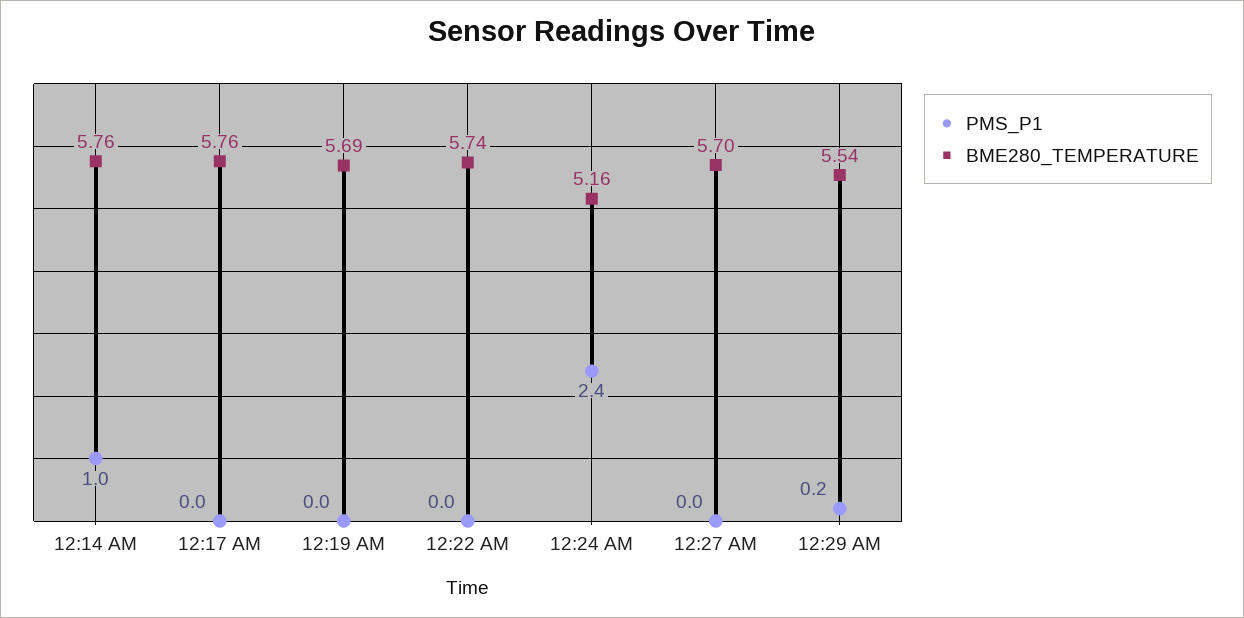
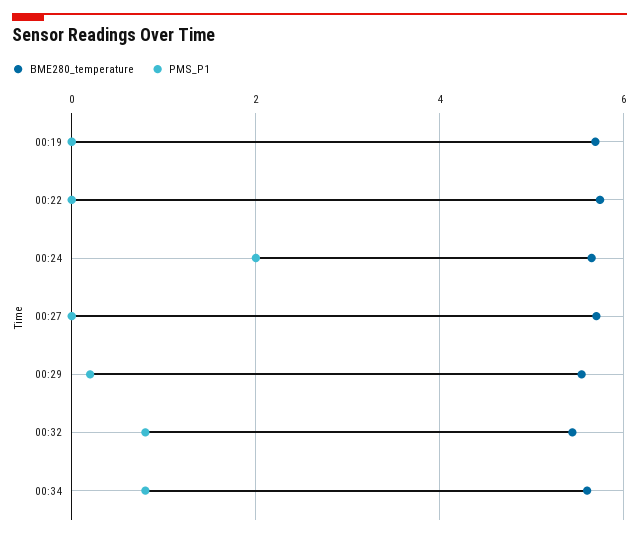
PMS_P1, 12:14 AM: 1 -> none
BME280_TEMPERATURE, 12:14 AM: 5.76 -> none
PMS_P1, 12:17 AM: 0 -> none
BME280_TEMPERATURE, 12:17 AM: 5.76 -> none
PMS_P1, 12:24 AM: 2.4 -> 2
BME280_TEMPERATURE, 12:24 AM: 5.16 -> 5.6
BME280_TEMPERATURE, 00:32: none -> 5.4
PMS_P1, 00:32: none -> 0.8
BME280_TEMPERATURE, 00:34: none -> 5.6
PMS_P1, 00:34: none -> 0.8

